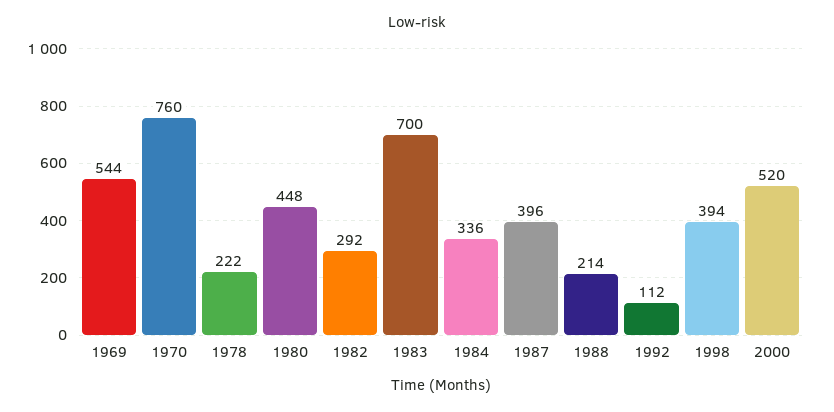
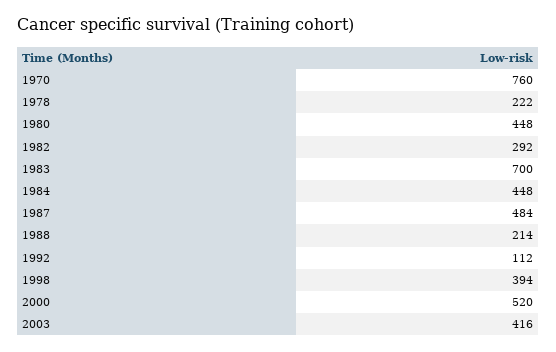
1969: 544 -> none
1984: 336 -> 448
1987: 396 -> 484
2003: none -> 416

